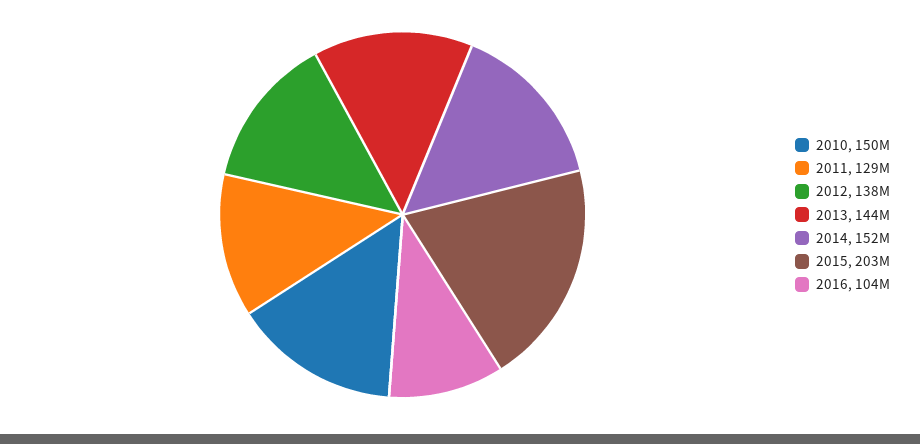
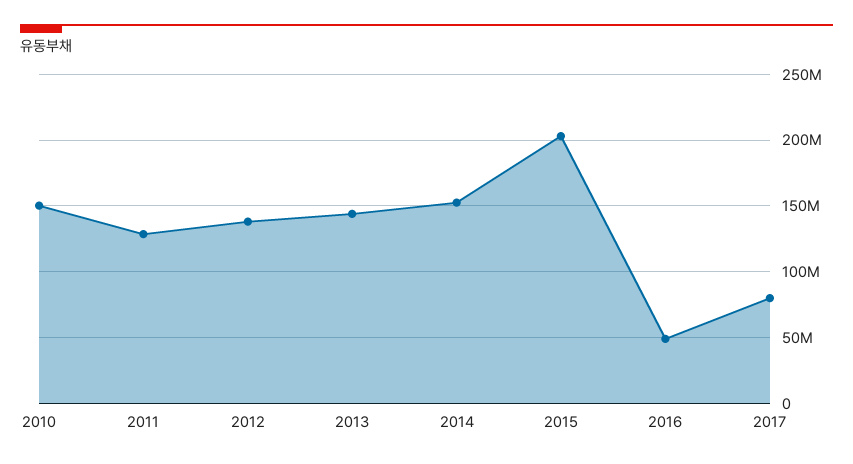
2016: 104000000 -> 50000000
2017: none -> 80000000

